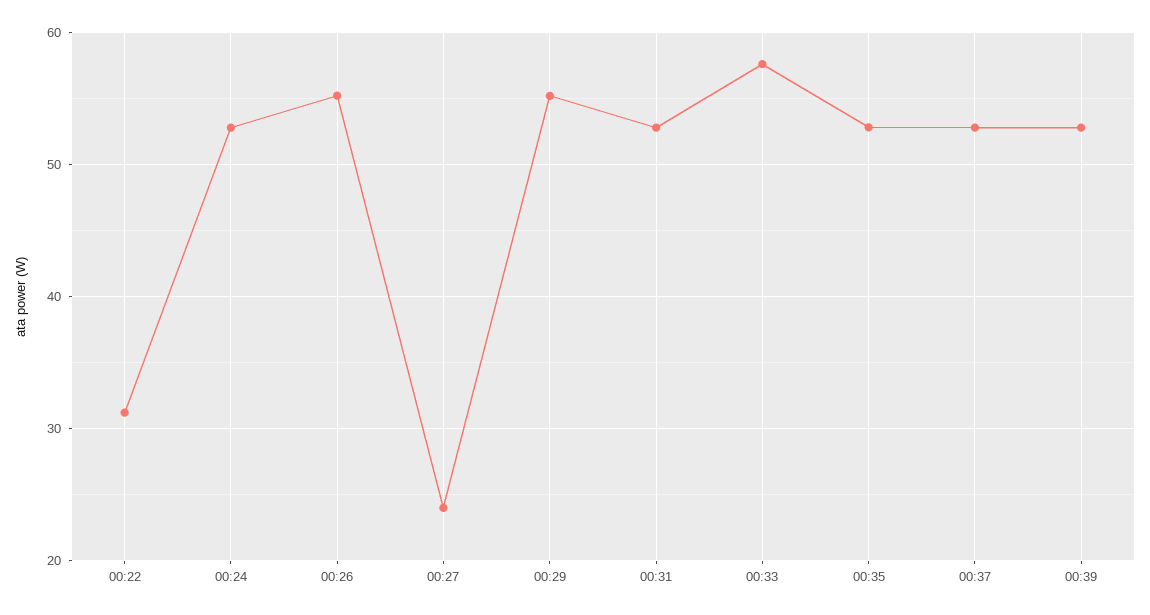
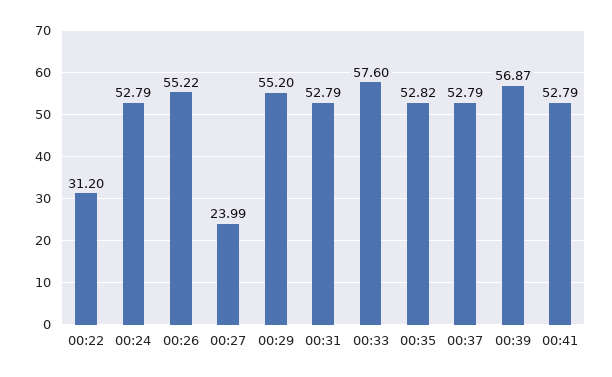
00:39: 53 -> 56.87
00:41: none -> 52.79

